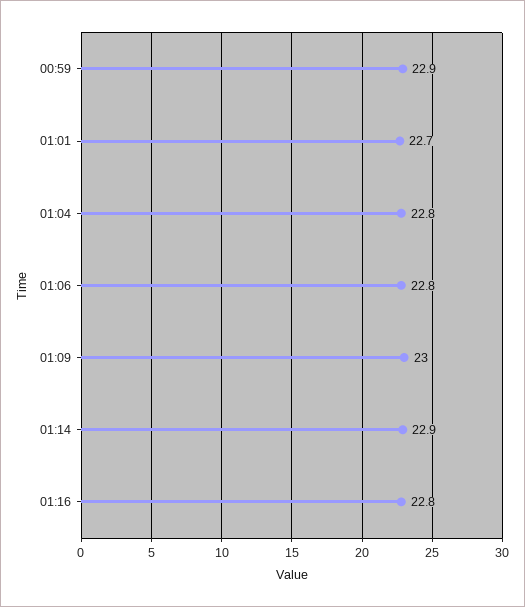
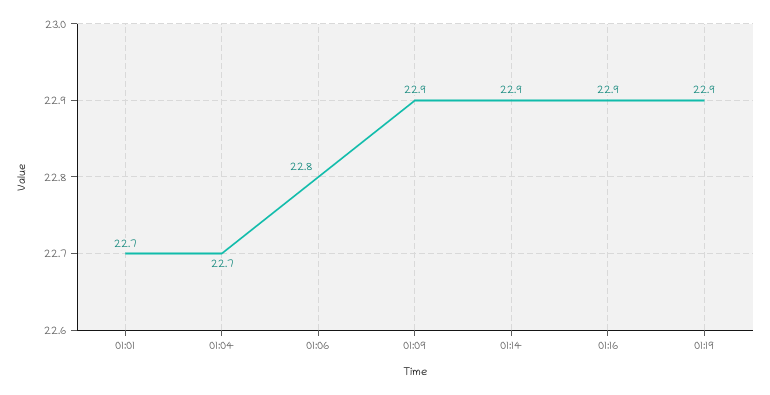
00:59: 22.9 -> none
01:04: 22.8 -> 22.7
01:09: 23 -> 22.9
01:16: 22.8 -> 22.9
01:19: none -> 22.9

